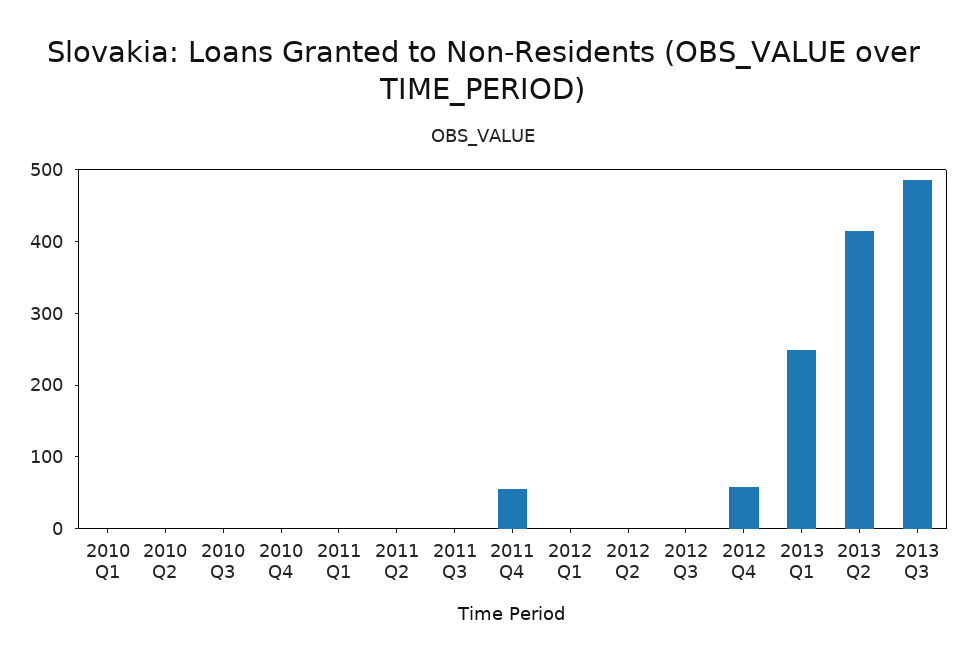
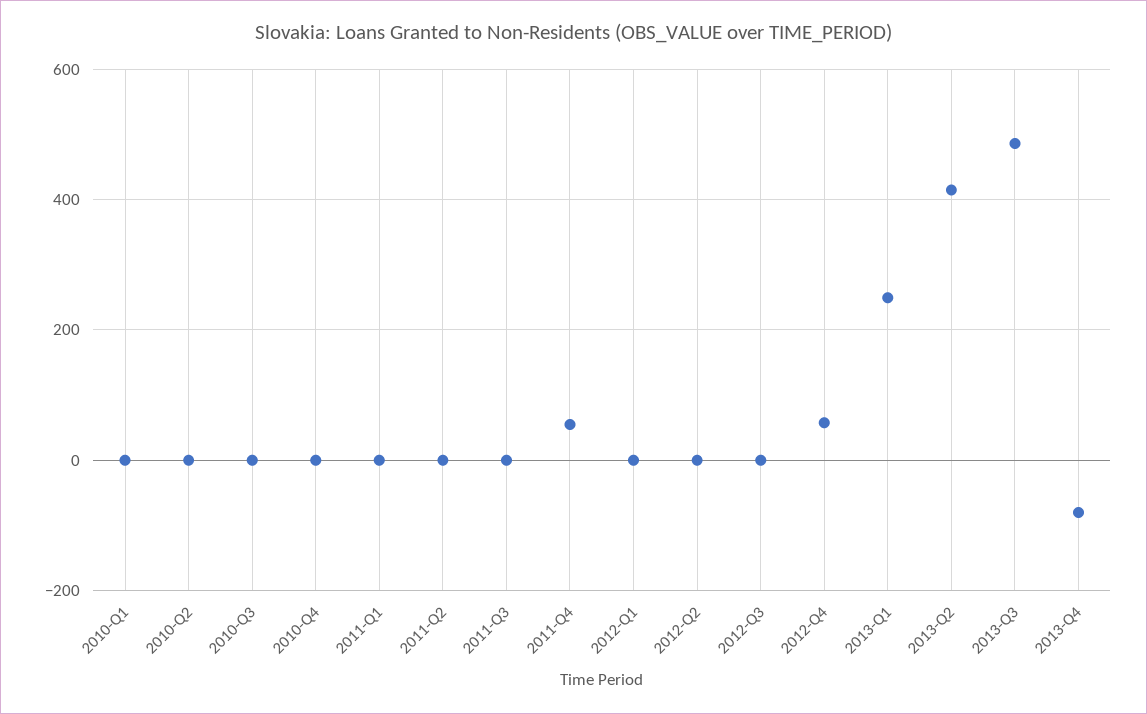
2013-Q4: none -> -80

